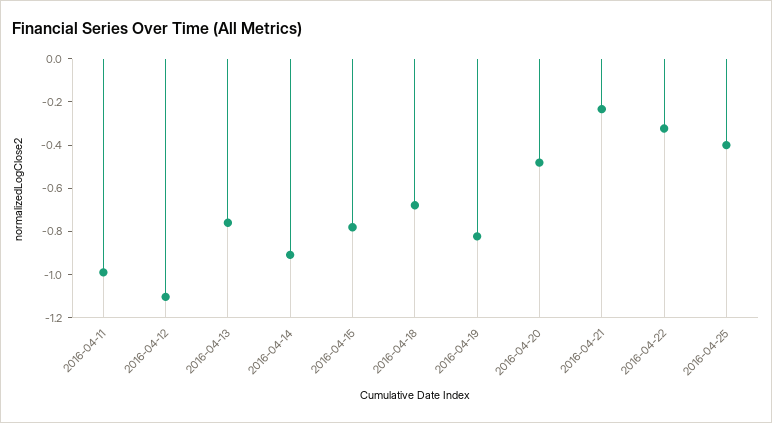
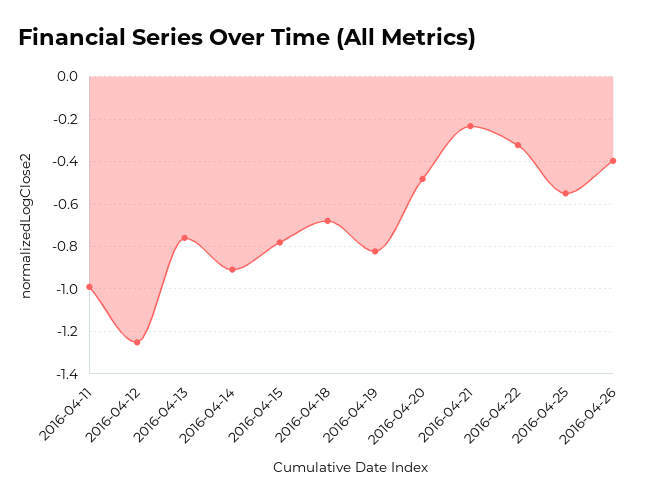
2016-04-12: -1.1 -> -1.25
2016-04-25: -0.4 -> -0.55
2016-04-26: none -> -0.4

